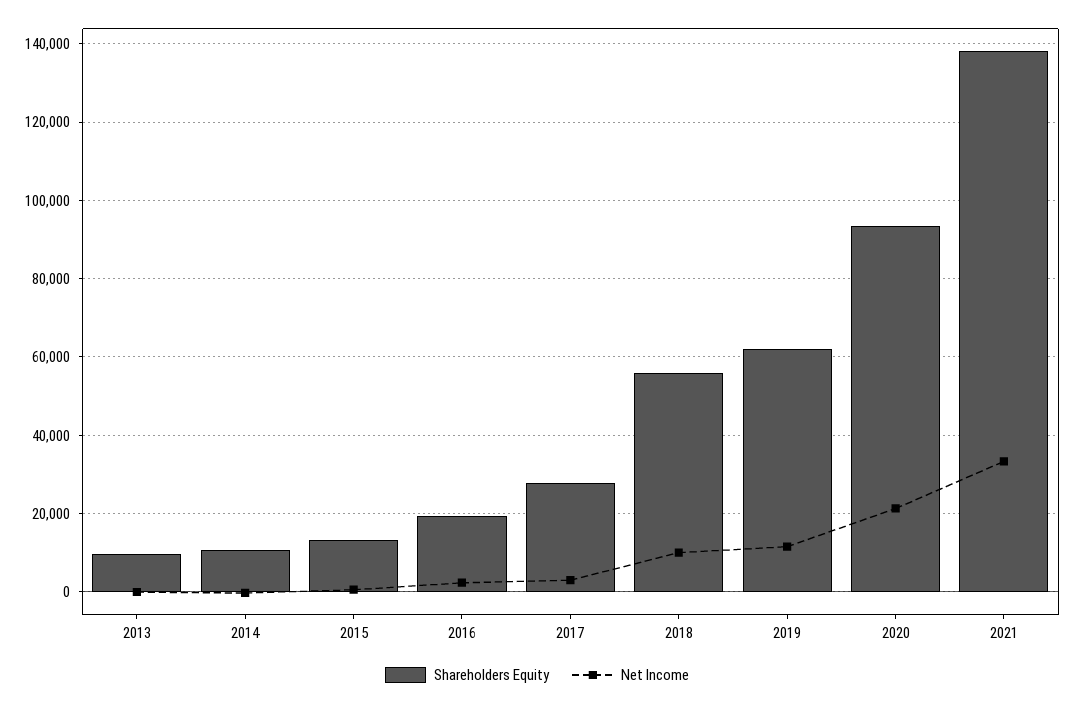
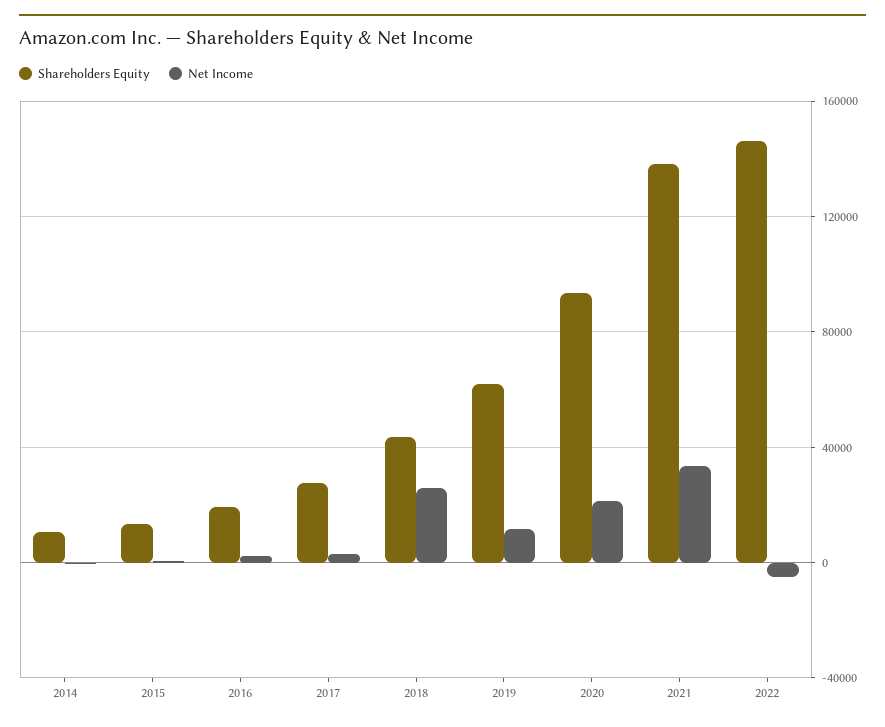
Shareholders Equity, 2013: 10000 -> none
Net Income, 2013: 0 -> none
Shareholders Equity, 2018: 56000 -> 45000
Net Income, 2018: 10000 -> 25000
Shareholders Equity, 2022: none -> 145000
Net Income, 2022: none -> -5000

